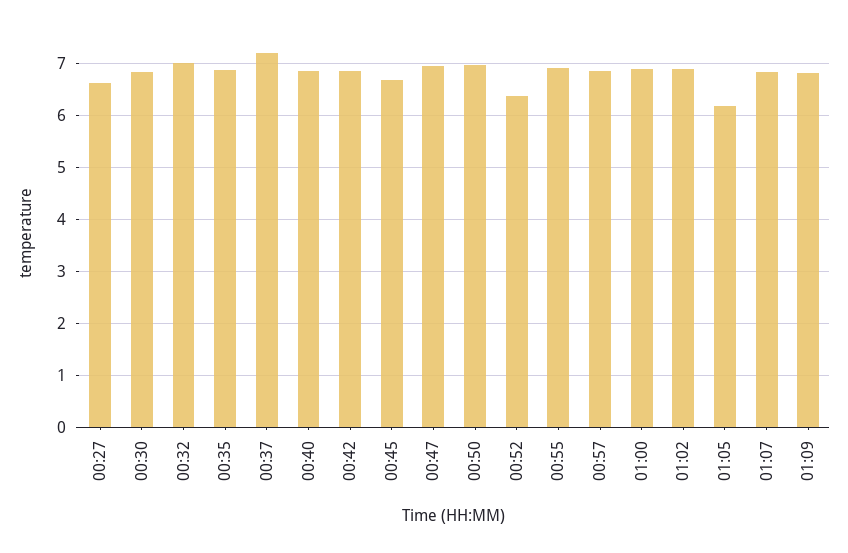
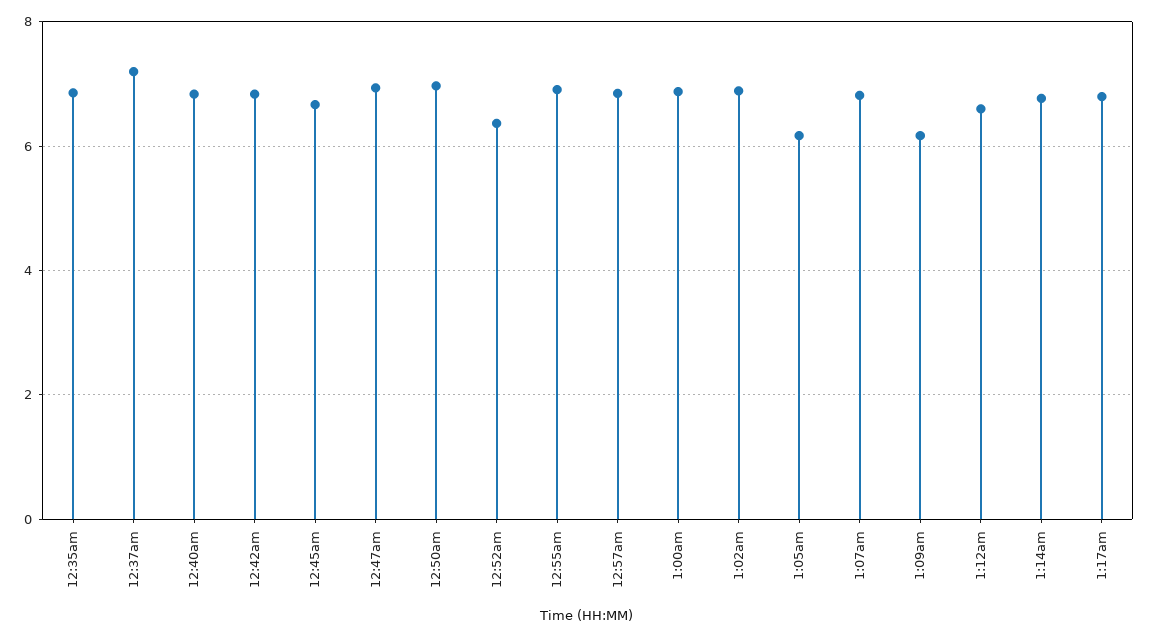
00:27: 6.6 -> none
00:30: 6.8 -> none
00:32: 7 -> none
01:09: 6.8 -> 6.2
1:12am: none -> 6.6
1:14am: none -> 6.8
1:17am: none -> 6.8

